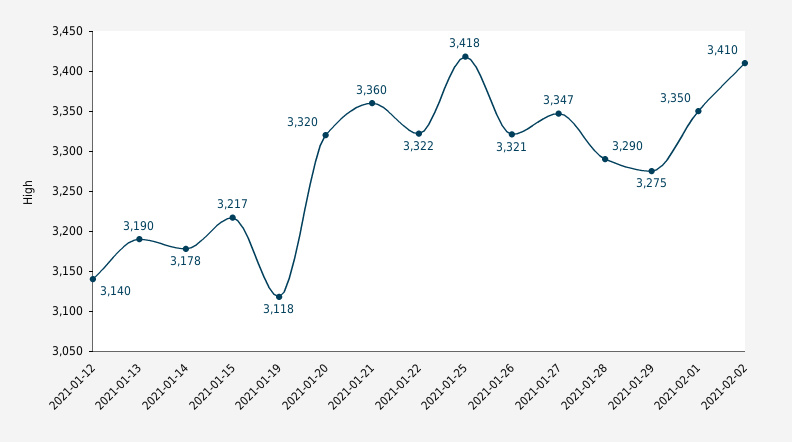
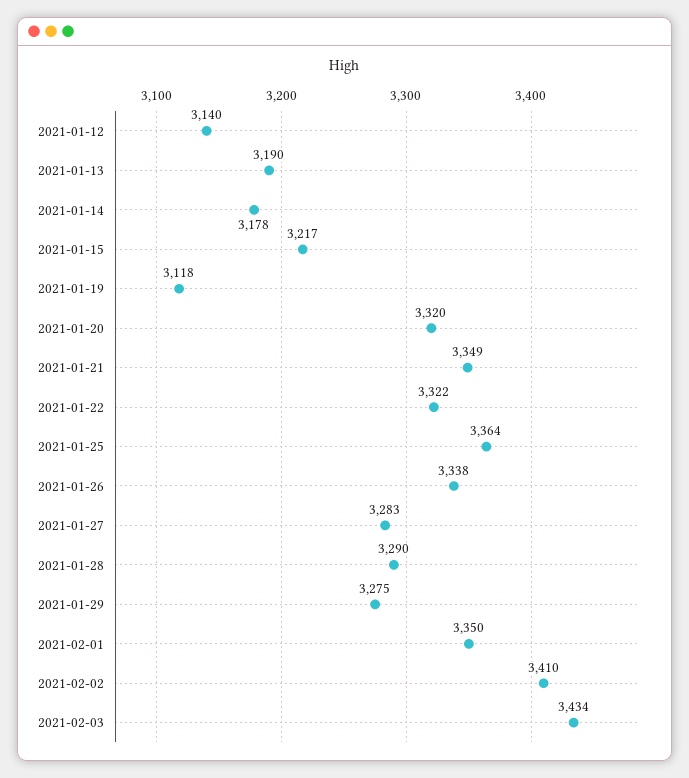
2021-01-21: 3360 -> 3349
2021-01-25: 3418 -> 3364
2021-01-26: 3321 -> 3338
2021-01-27: 3347 -> 3283
2021-02-03: none -> 3434

